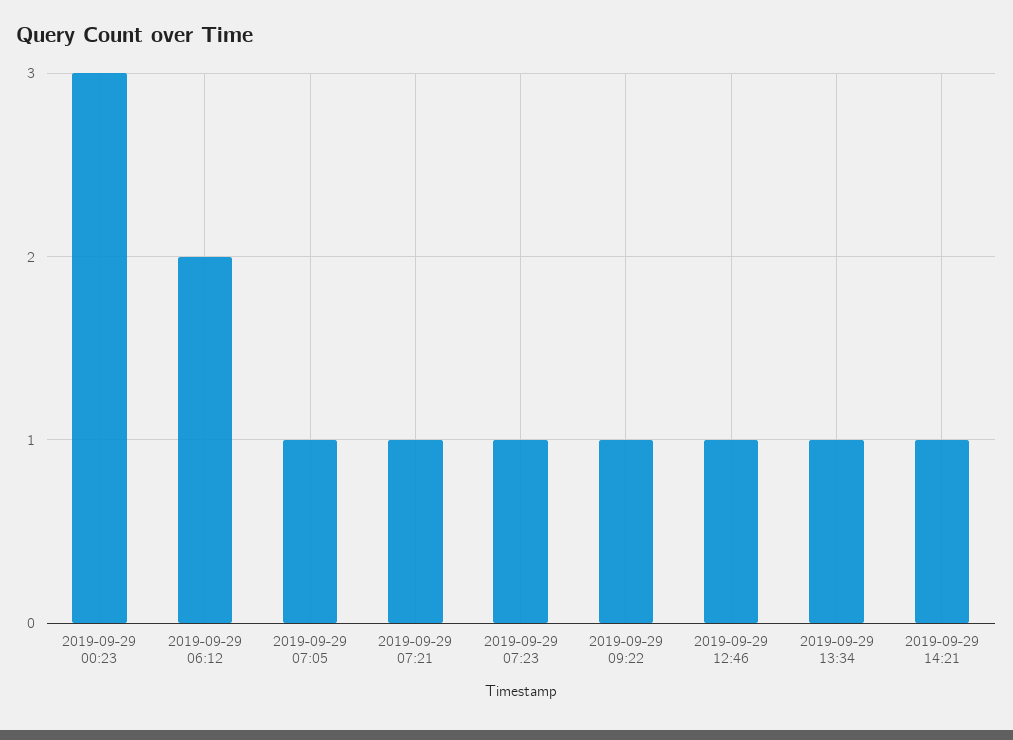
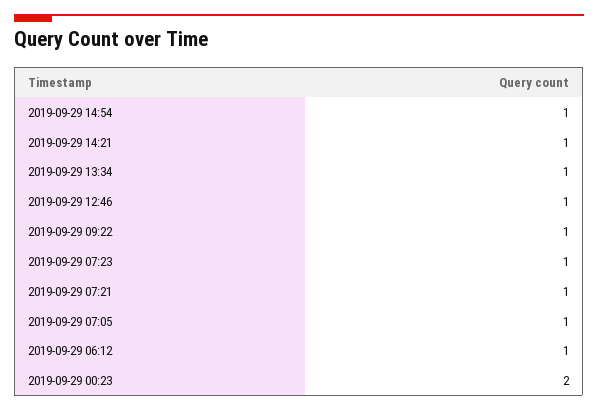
2019-09-29 00:23: 3 -> 2
2019-09-29 06:12: 2 -> 1
2019-09-29 14:54: none -> 1

